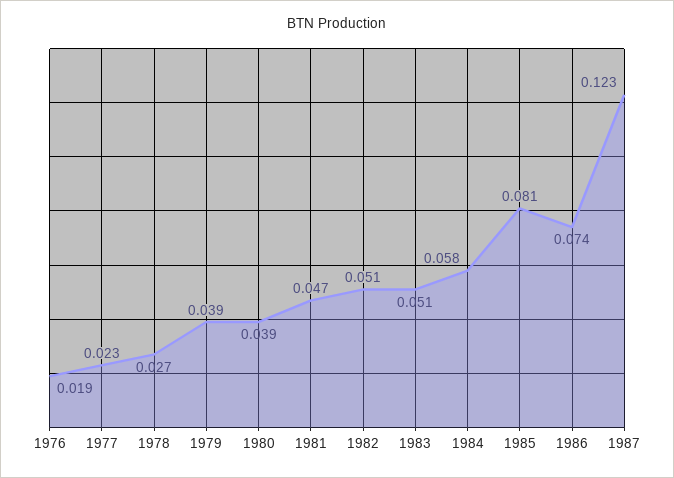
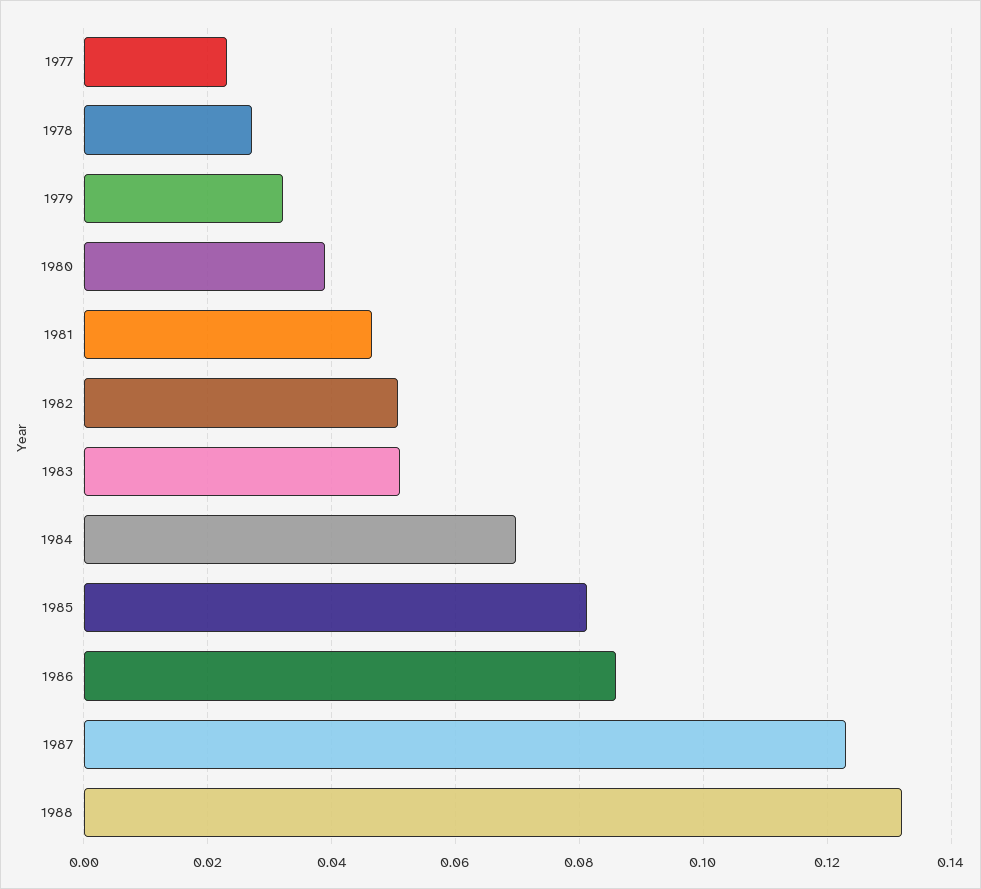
1976: 0.019 -> none
1979: 0.039 -> 0.032
1984: 0.058 -> 0.07
1986: 0.074 -> 0.086
1988: none -> 0.132

